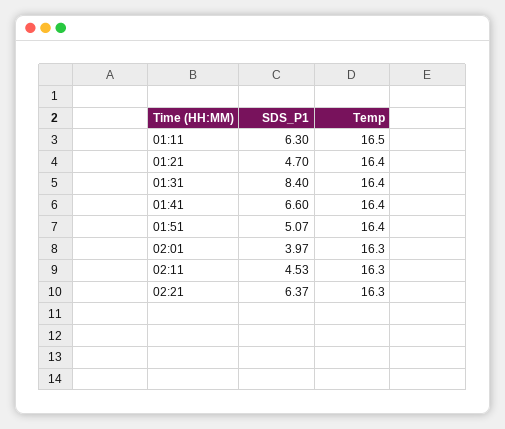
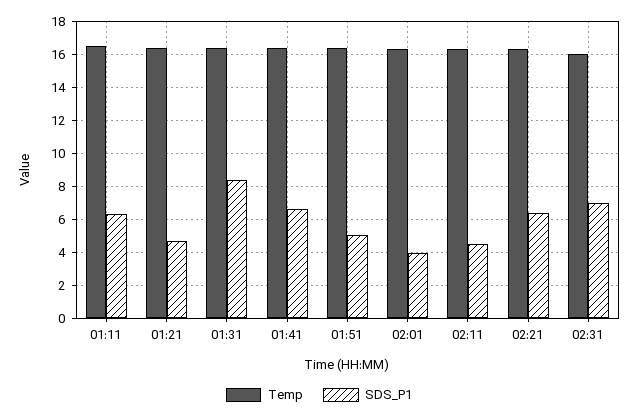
Temp, 02:31: none -> 16
SDS_P1, 02:31: none -> 7

